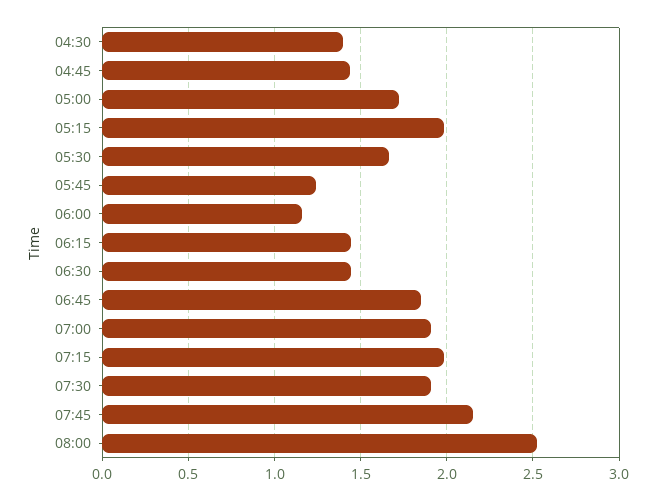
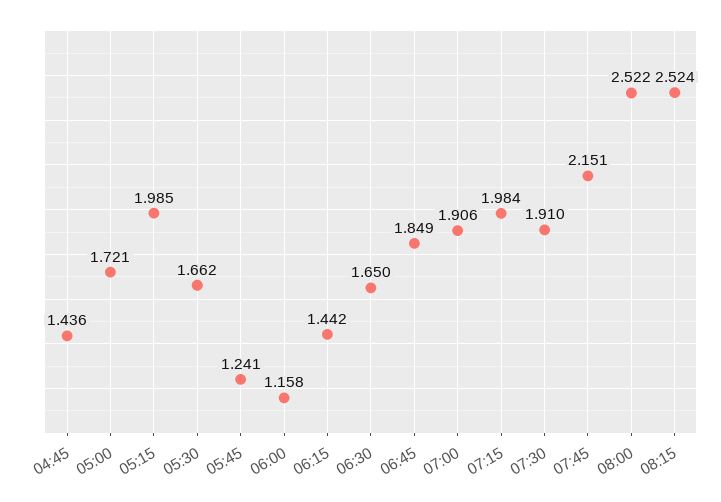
04:30: 1.4 -> none
06:30: 1.45 -> 1.65
08:15: none -> 2.524

